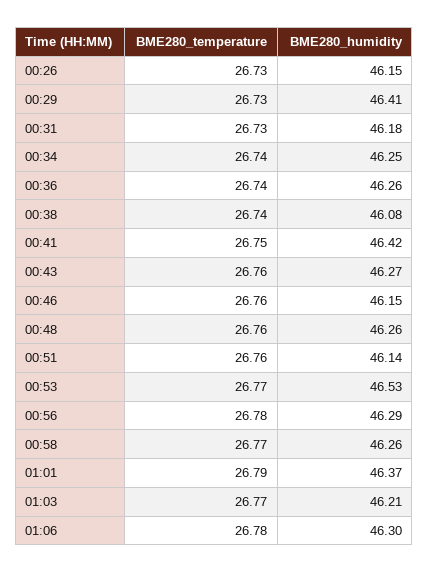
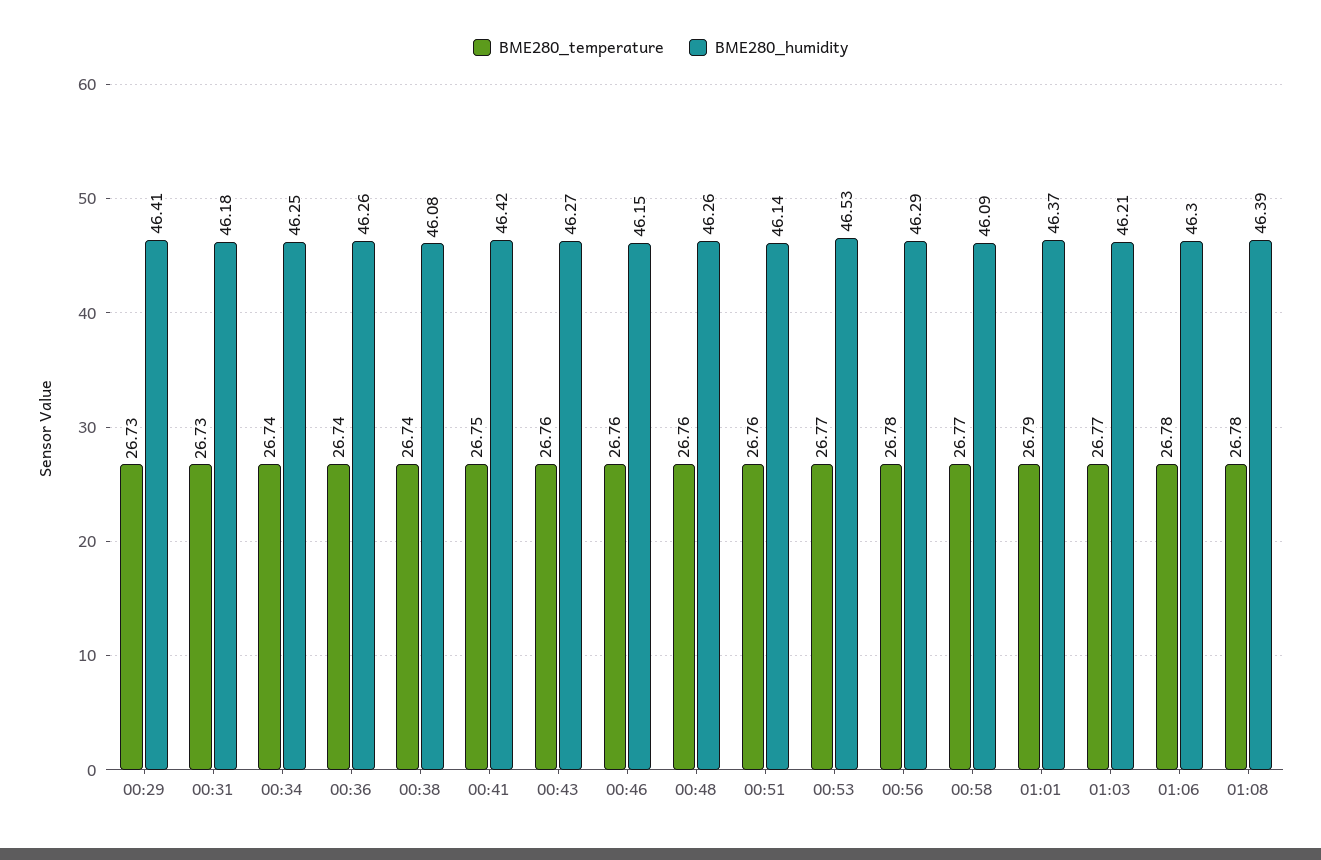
BME280_temperature, 00:26: 26.73 -> none
BME280_humidity, 00:26: 46.15 -> none
BME280_humidity, 00:58: 46.26 -> 46.09
BME280_temperature, 01:08: none -> 26.78
BME280_humidity, 01:08: none -> 46.39

